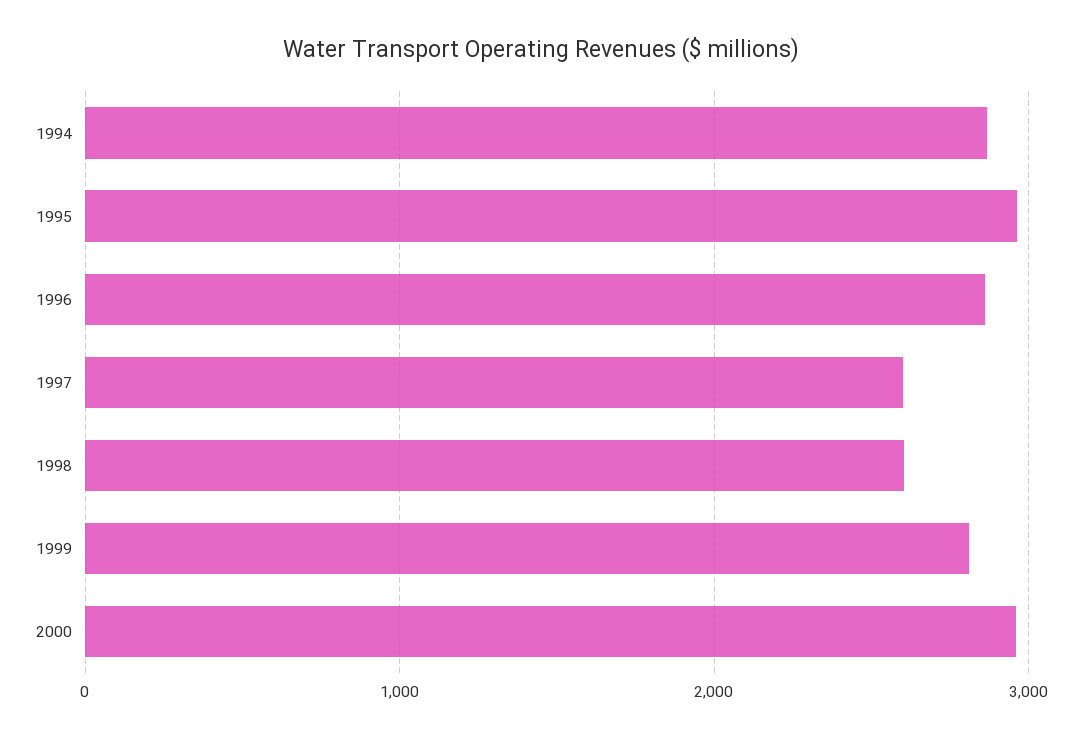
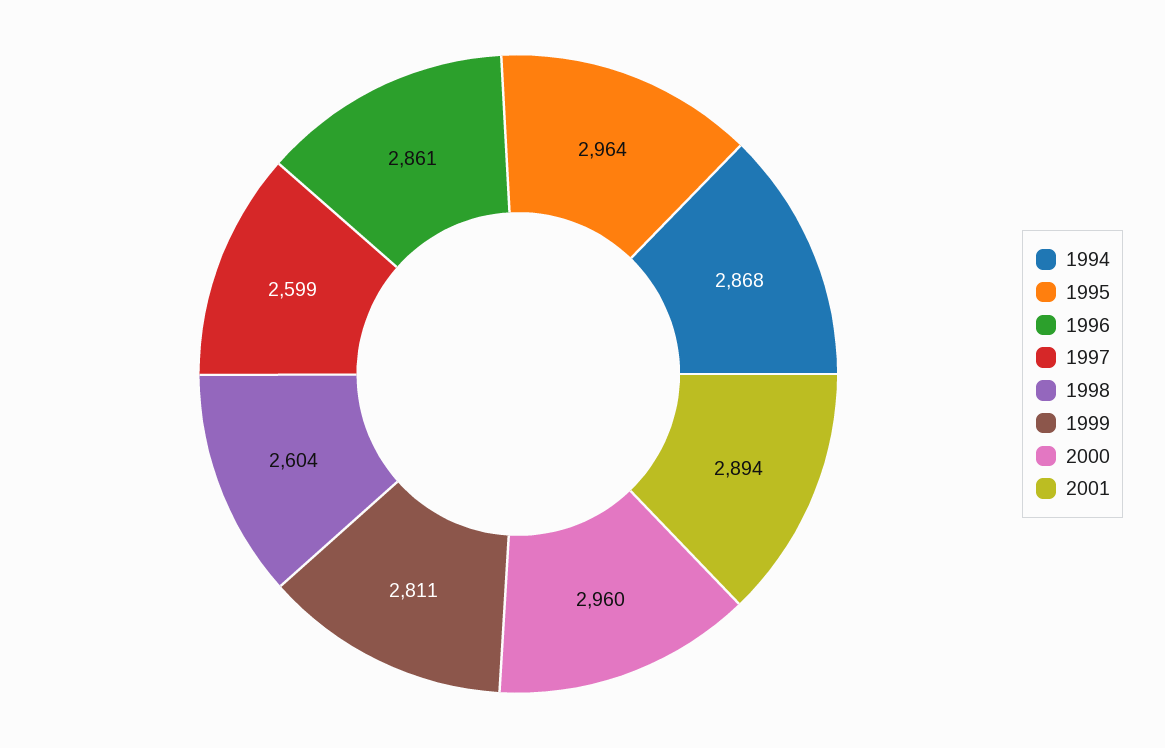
2001: none -> 2894

